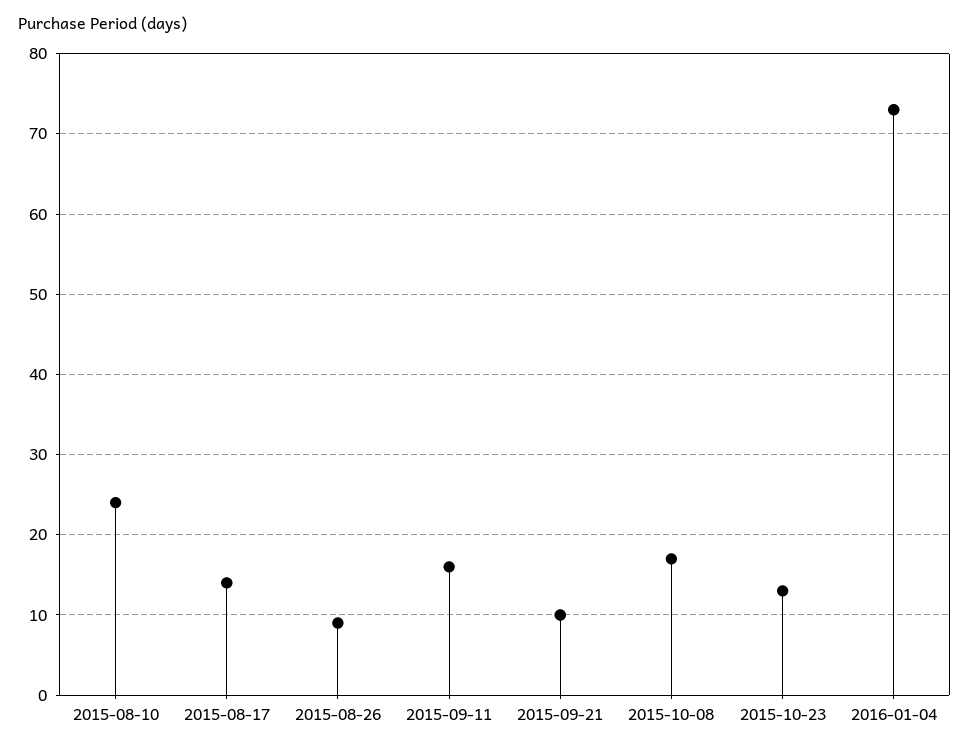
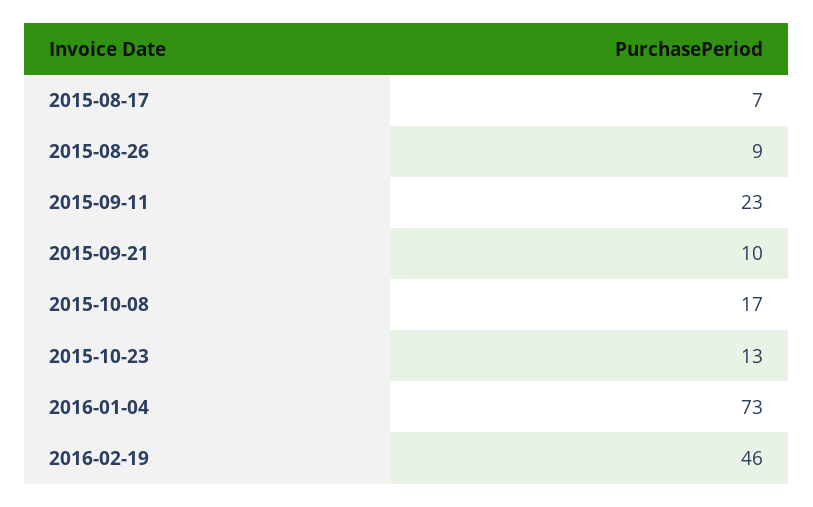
2015-08-10: 24 -> none
2015-08-17: 14 -> 7
2015-09-11: 16 -> 23
2016-02-19: none -> 46

